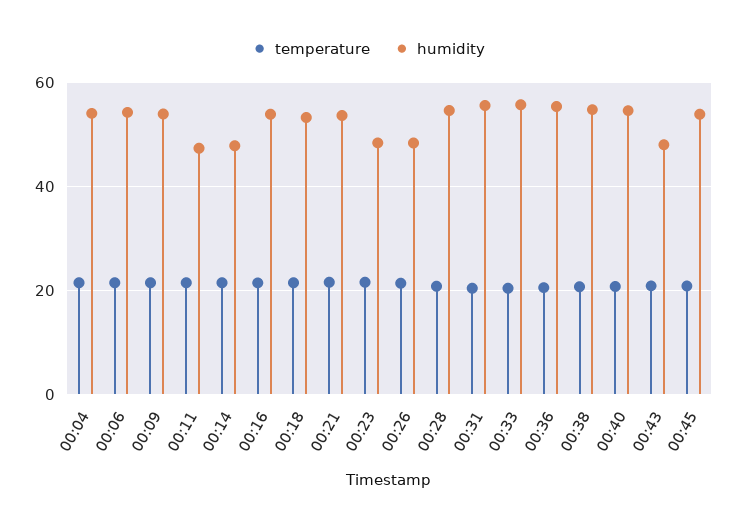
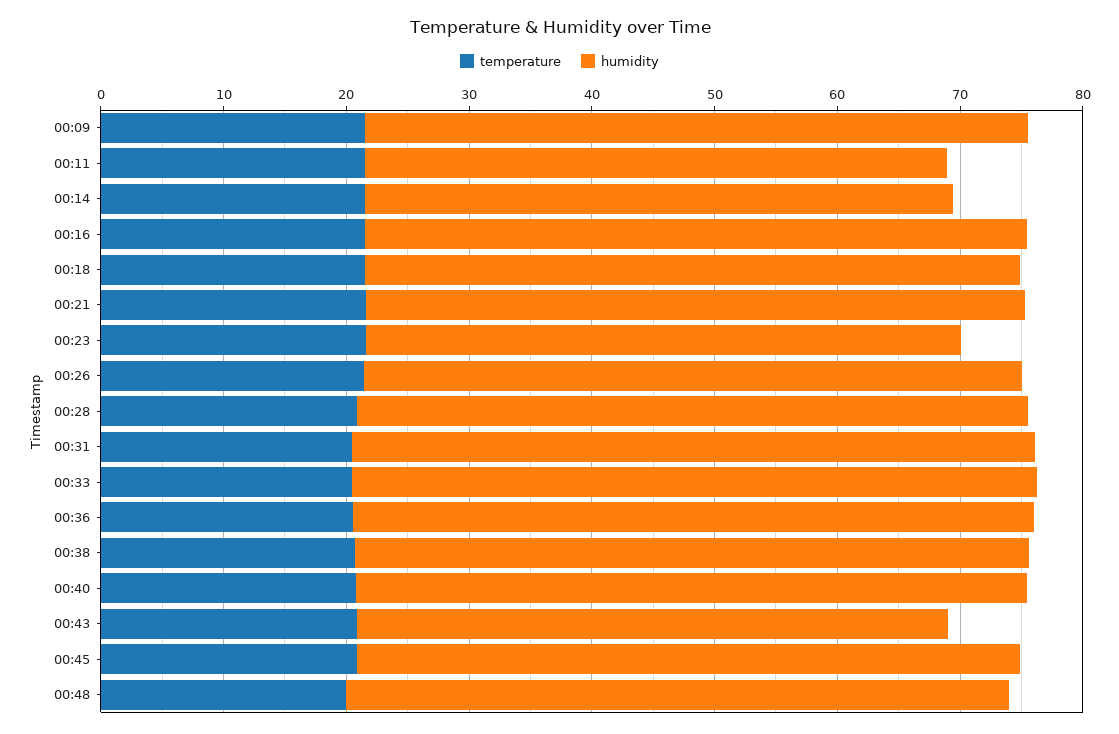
temperature, 00:04: 22 -> none
humidity, 00:04: 54 -> none
temperature, 00:06: 22 -> none
humidity, 00:06: 54 -> none
humidity, 00:26: 48 -> 54
temperature, 00:48: none -> 20
humidity, 00:48: none -> 54

